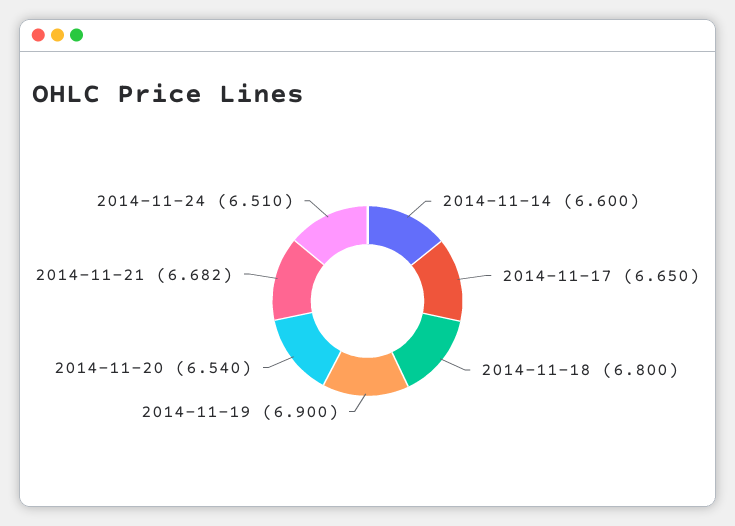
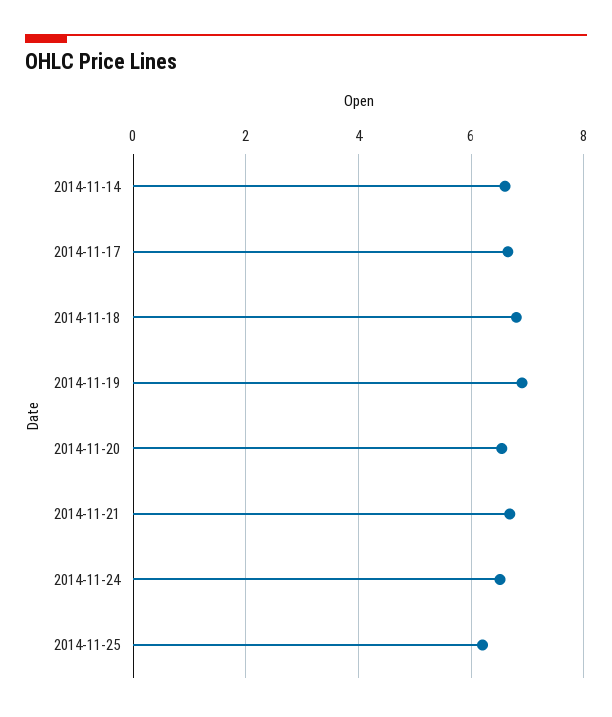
2014-11-25: none -> 6.2

